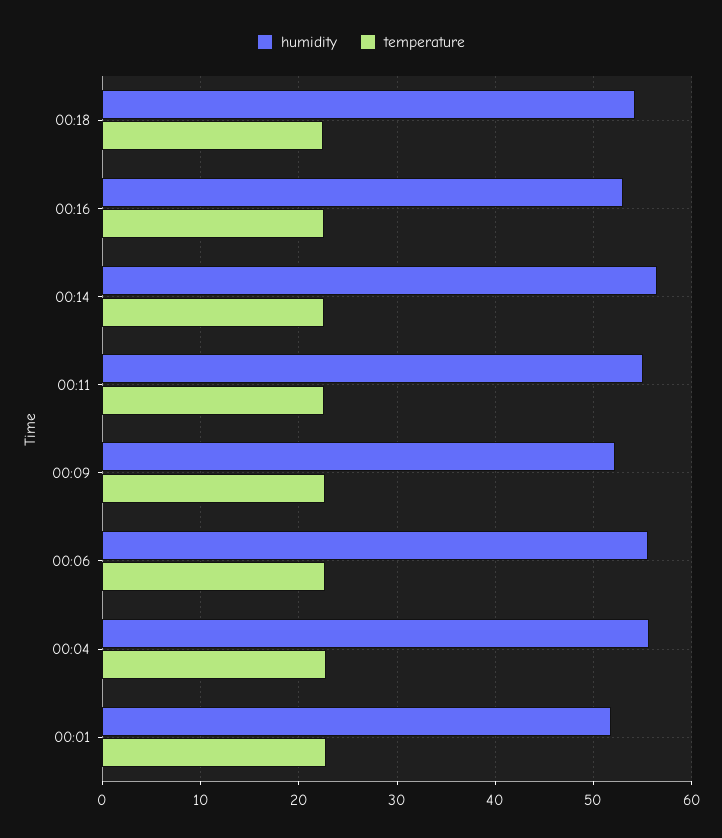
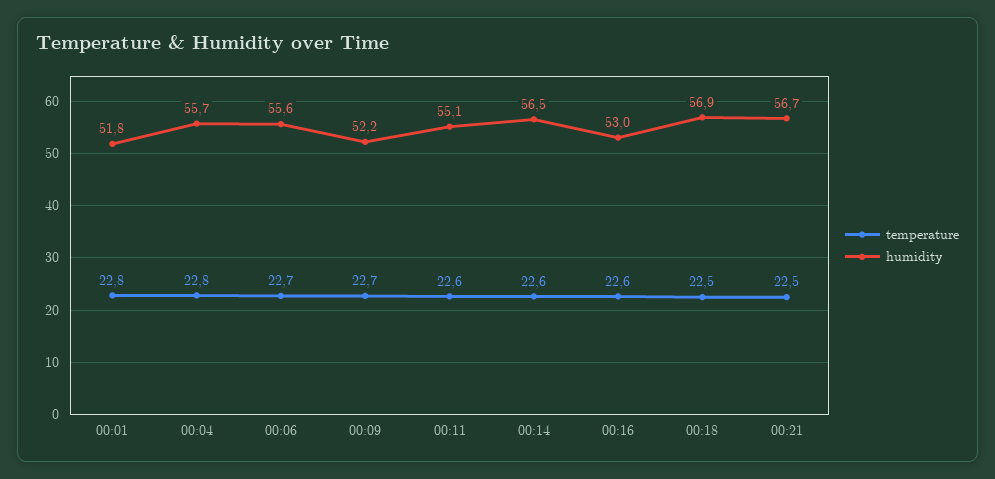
humidity, 00:18: 54 -> 56.9
temperature, 00:21: none -> 22.5
humidity, 00:21: none -> 56.7

